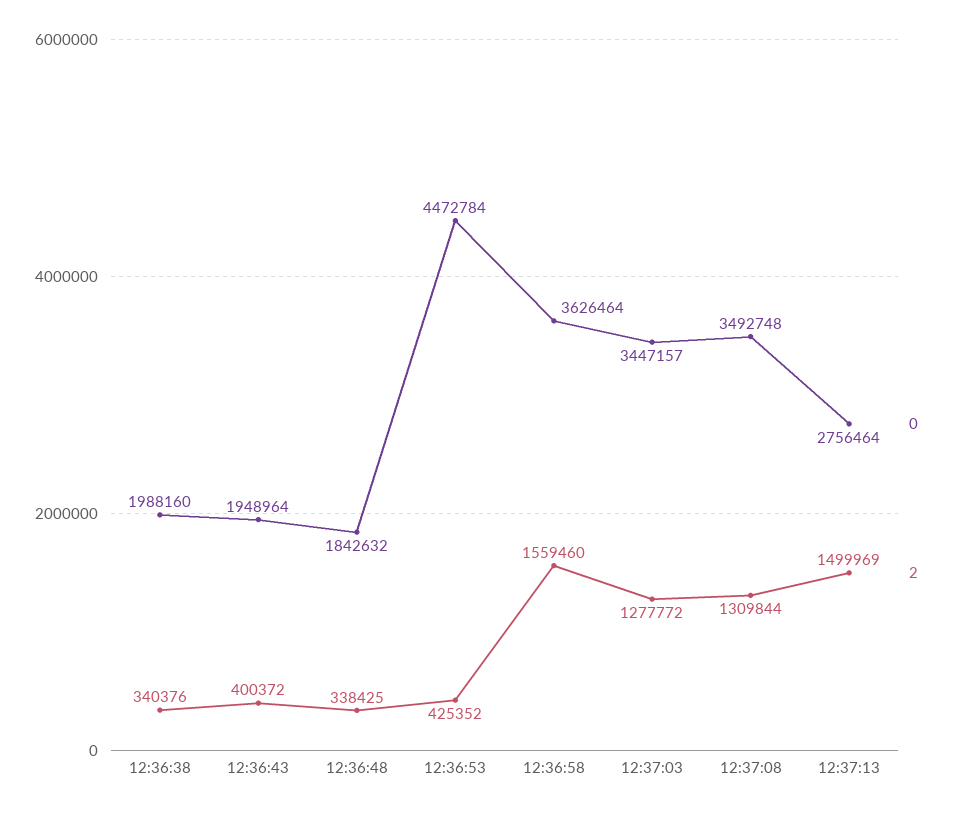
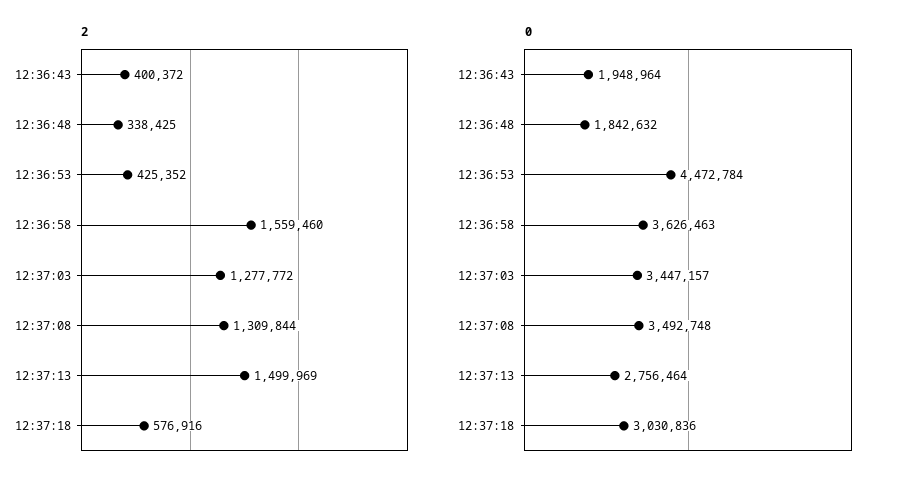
0, 12:36:38: 1988160 -> none
2, 12:36:38: 340376 -> none
0, 12:36:58: 3626464 -> 3626463
2, 12:37:18: none -> 576916
0, 12:37:18: none -> 3030836

